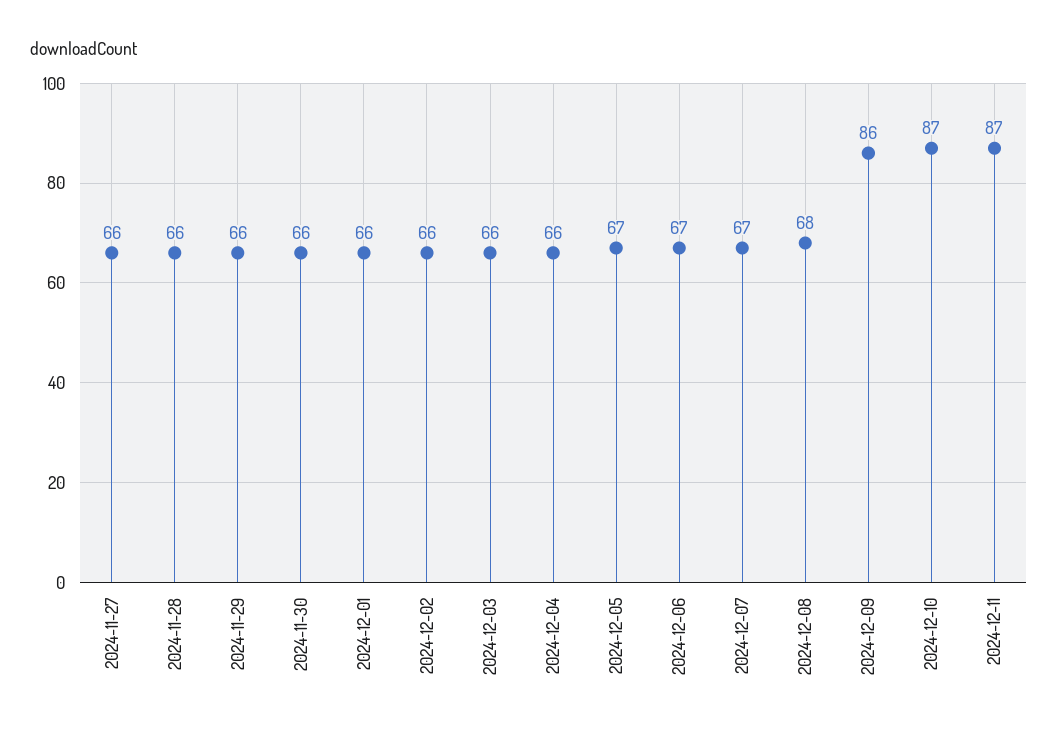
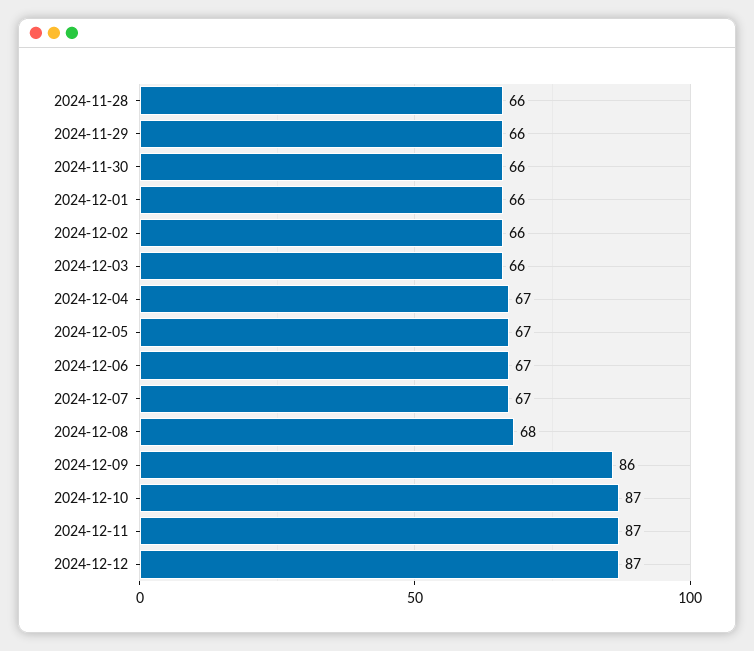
2024-11-27: 66 -> none
2024-12-04: 66 -> 67
2024-12-12: none -> 87

